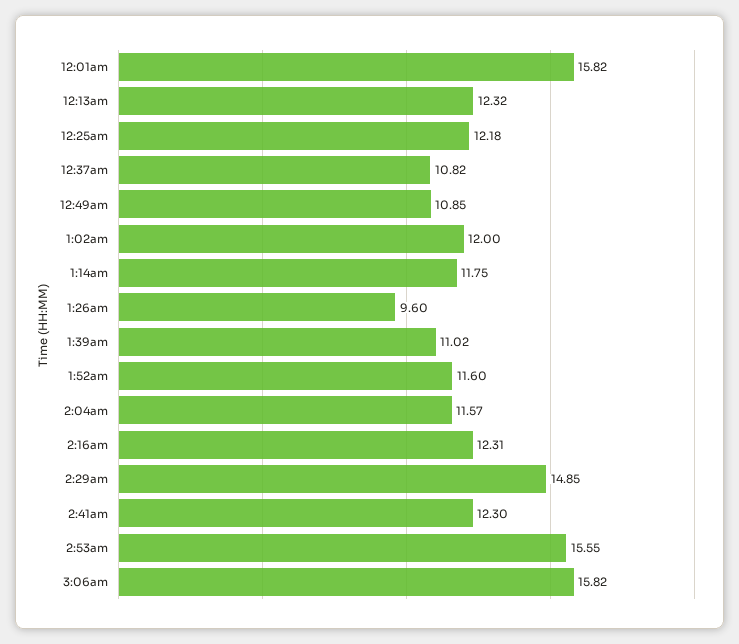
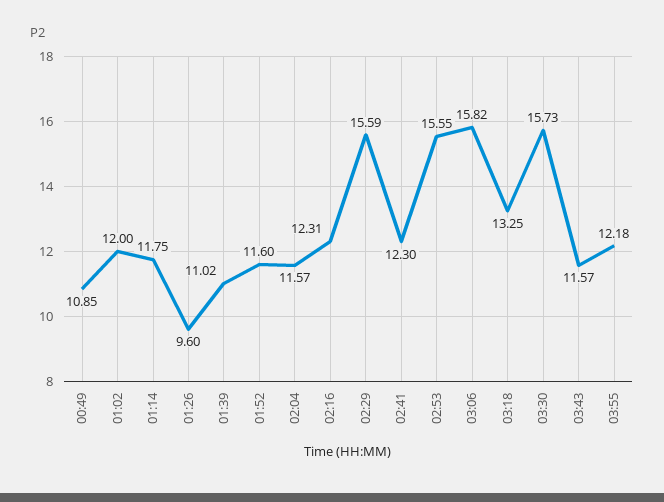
12:01am: 15.82 -> none
12:13am: 12.32 -> none
12:25am: 12.18 -> none
12:37am: 10.82 -> none
2:29am: 14.85 -> 15.59
03:18: none -> 13.25
03:30: none -> 15.73
03:43: none -> 11.57
03:55: none -> 12.18

